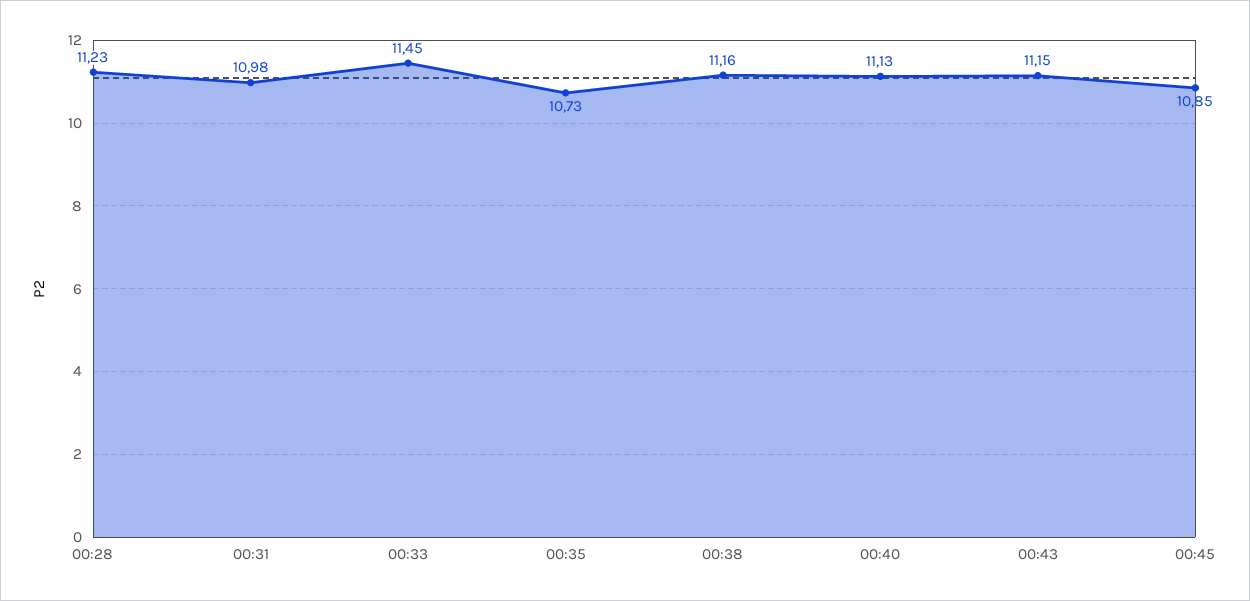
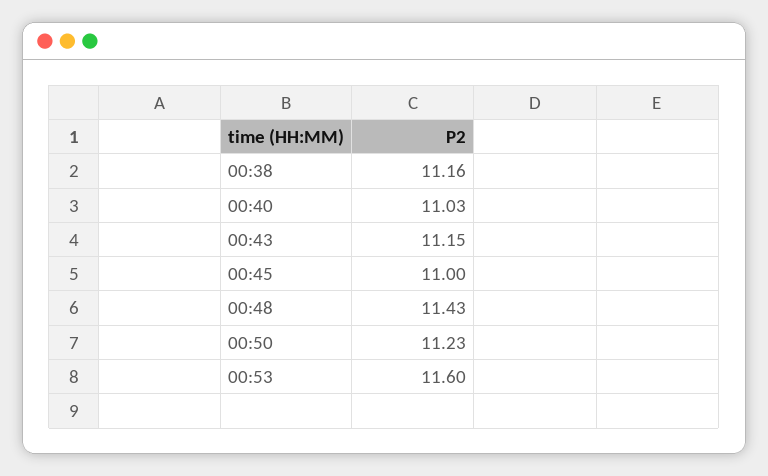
00:28: 11.23 -> none
00:31: 10.98 -> none
00:33: 11.45 -> none
00:35: 10.73 -> none
00:40: 11.13 -> 11.03
00:45: 10.85 -> 11
00:48: none -> 11.43
00:50: none -> 11.23
00:53: none -> 11.6

